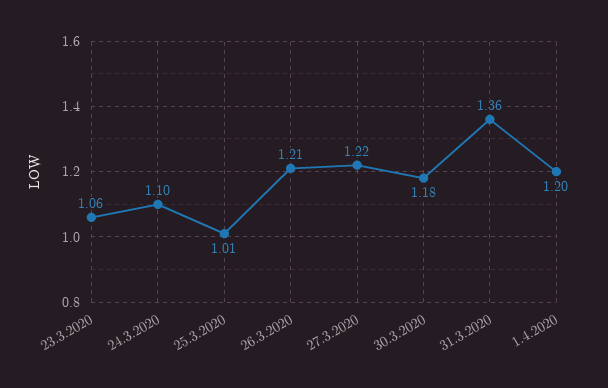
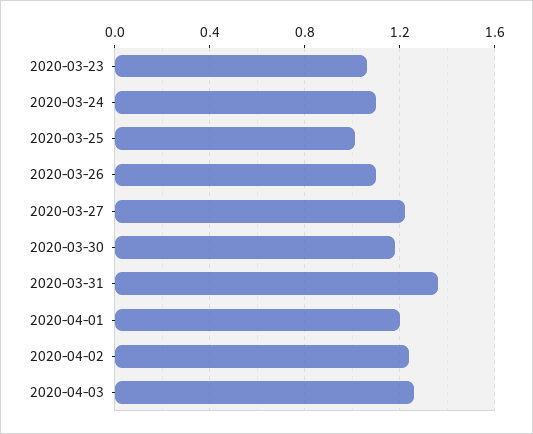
26.3.2020: 1.21 -> 1.1
2020-04-02: none -> 1.25
2020-04-03: none -> 1.25

